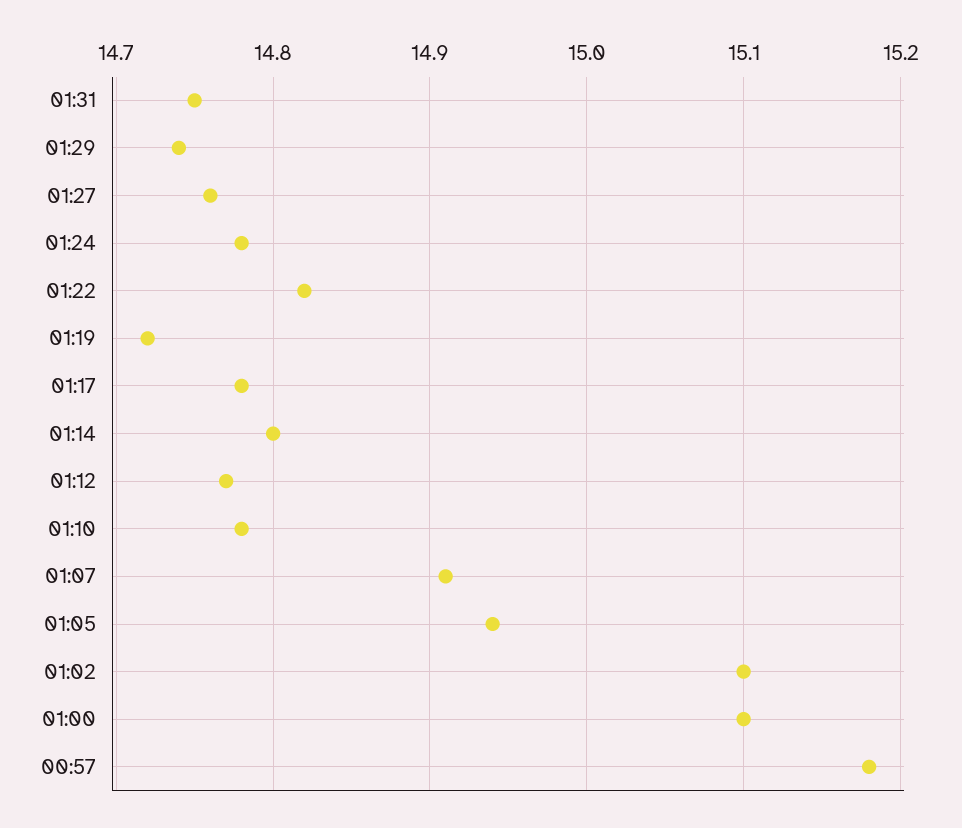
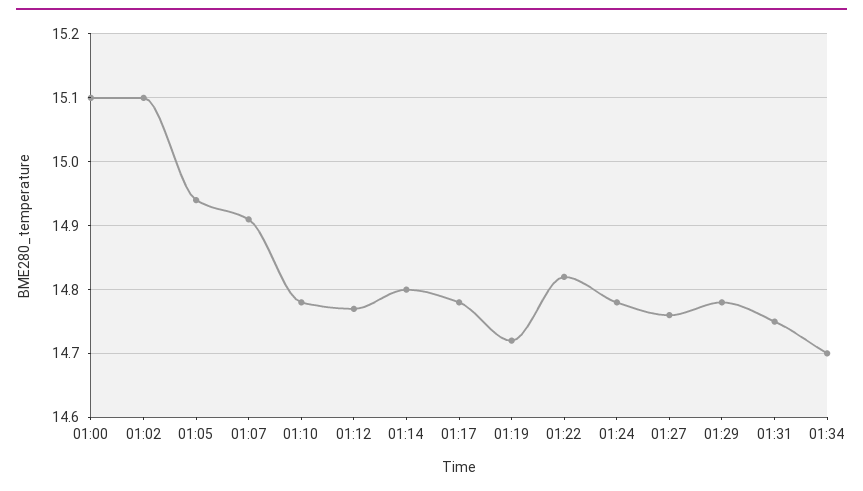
01:29: 14.74 -> 14.78
00:57: 15.18 -> none
01:34: none -> 14.7

